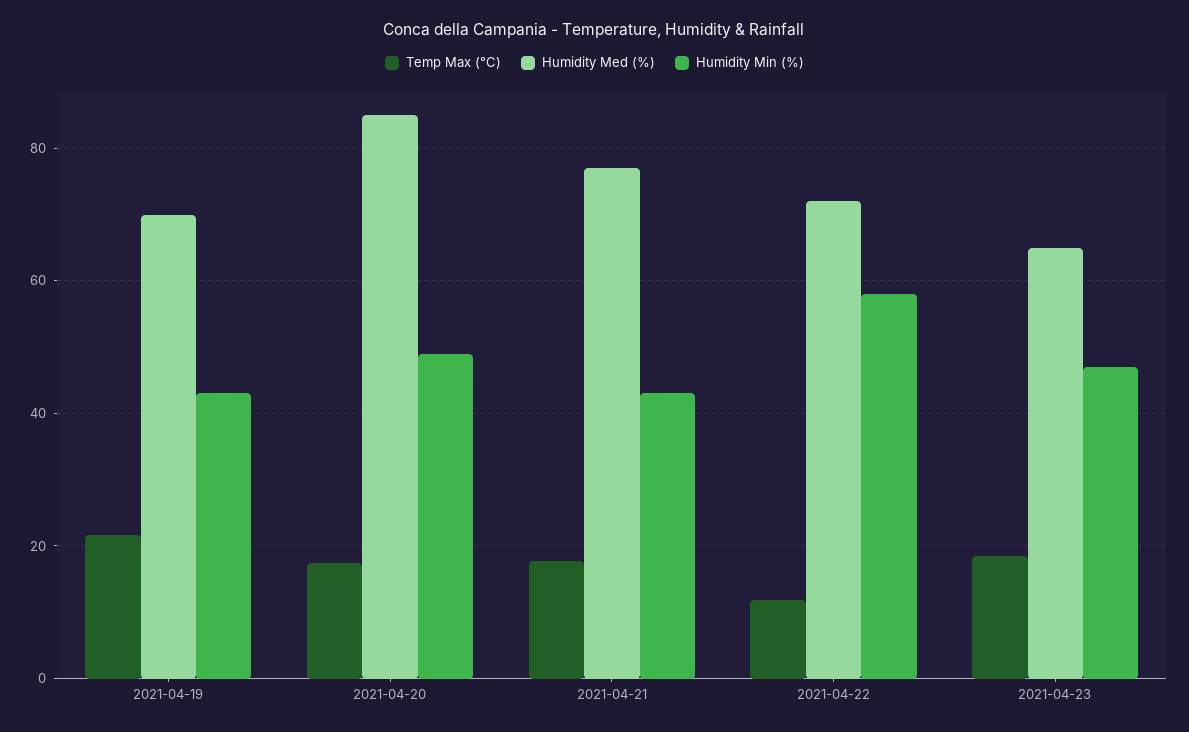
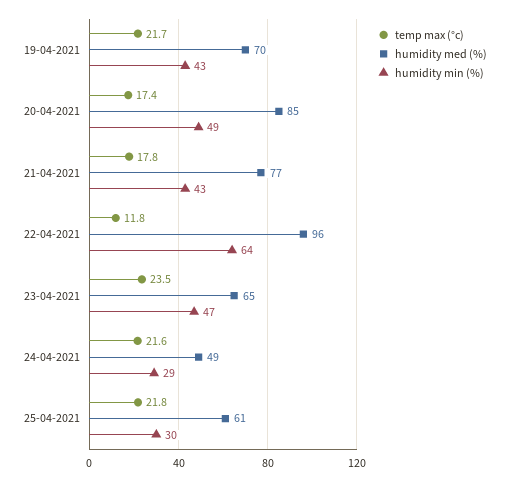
Humidity Med (%), 2021-04-22: 72 -> 96
Humidity Min (%), 2021-04-22: 58 -> 64
Temp Max (°C), 2021-04-23: 18 -> 23.5
Temp Max (°C), 24-04-2021: none -> 21.6
Humidity Med (%), 24-04-2021: none -> 49
Humidity Min (%), 24-04-2021: none -> 29
Temp Max (°C), 25-04-2021: none -> 21.8
Humidity Med (%), 25-04-2021: none -> 61
Humidity Min (%), 25-04-2021: none -> 30

